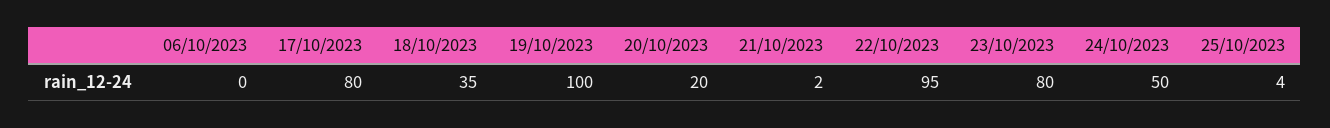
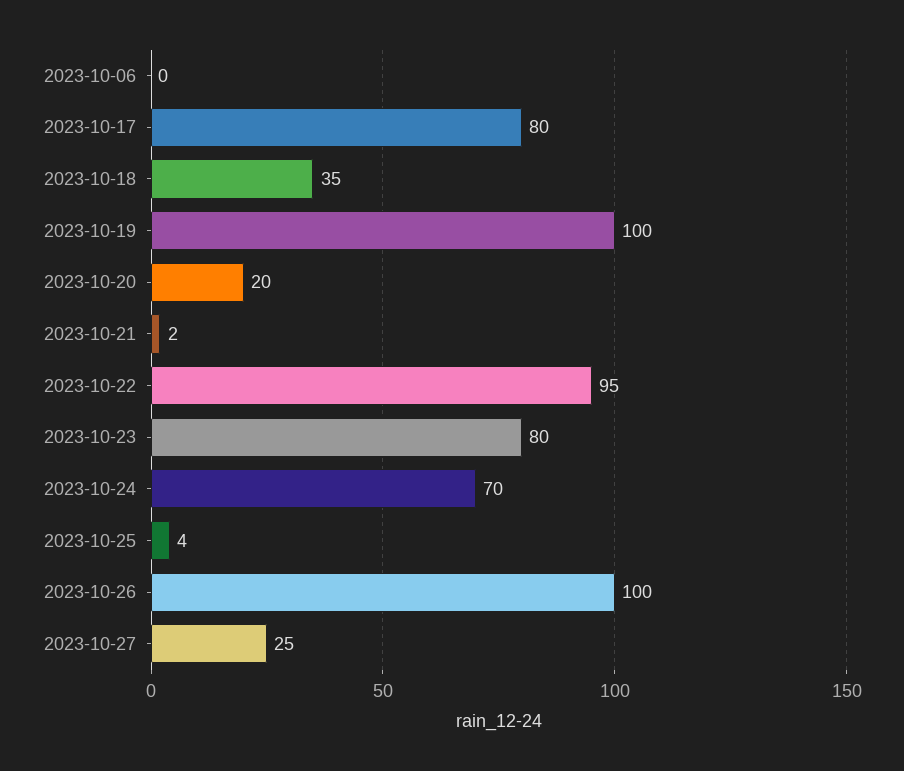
24/10/2023: 50 -> 70
2023-10-26: none -> 100
2023-10-27: none -> 25

